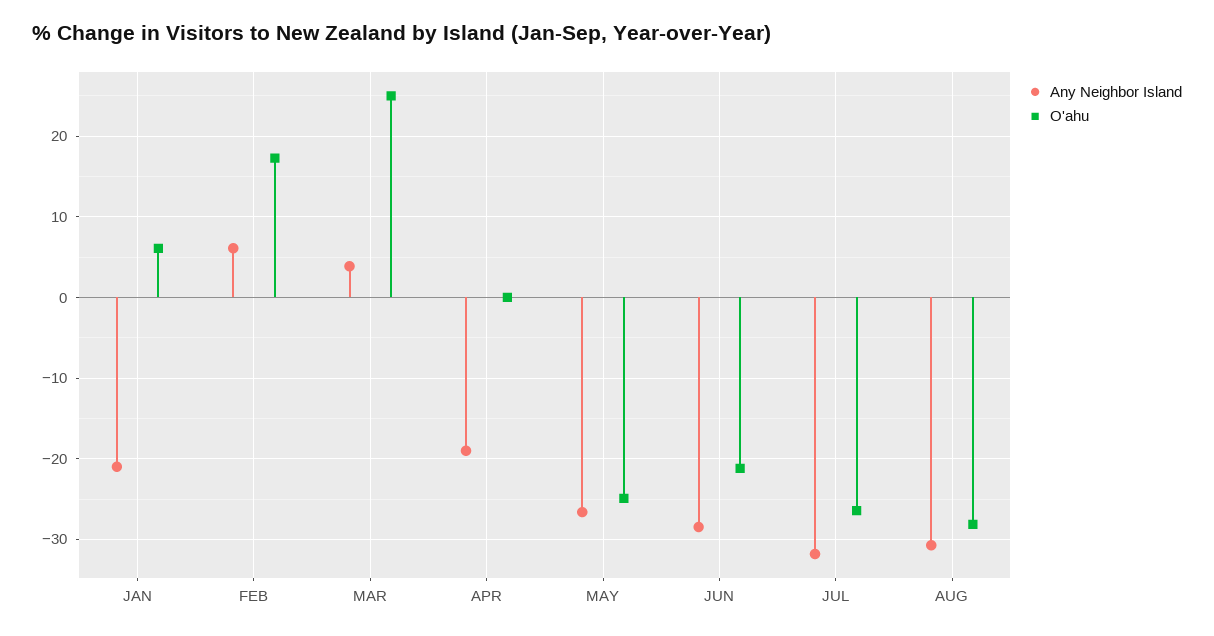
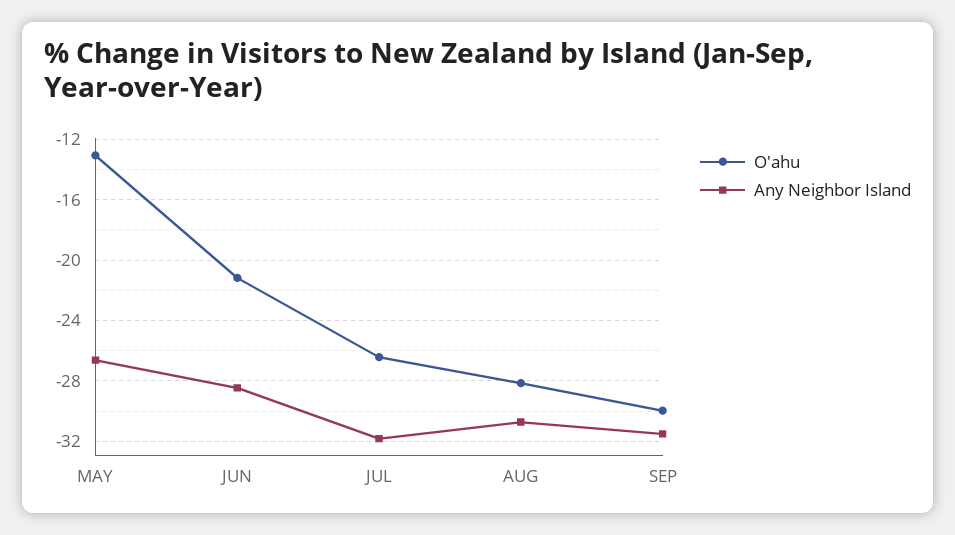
Any Neighbor Island, JAN: -21 -> none
O'ahu, JAN: 6 -> none
Any Neighbor Island, FEB: 6 -> none
O'ahu, FEB: 17 -> none
Any Neighbor Island, MAR: 4 -> none
O'ahu, MAR: 25 -> none
Any Neighbor Island, APR: -19 -> none
O'ahu, APR: 0 -> none
O'ahu, MAY: -25 -> -13
O'ahu, SEP: none -> -30
Any Neighbor Island, SEP: none -> -31.5

